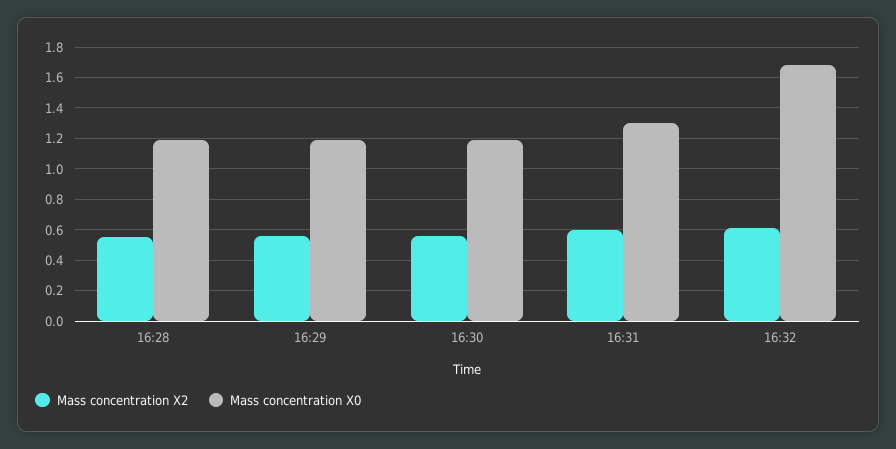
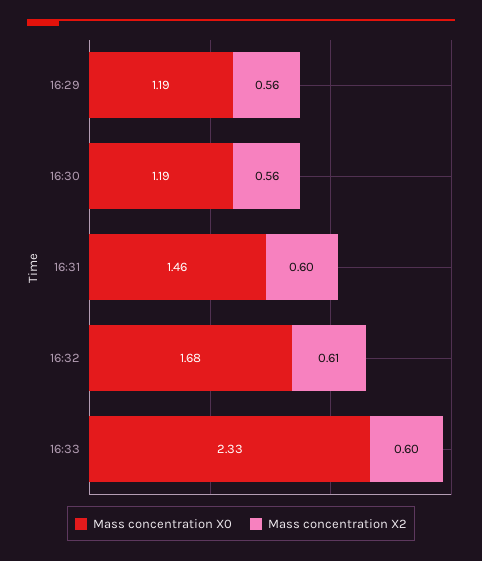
Mass concentration X2, 16:28: 0.55 -> none
Mass concentration X0, 16:28: 1.2 -> none
Mass concentration X0, 16:31: 1.3 -> 1.46
Mass concentration X0, 16:33: none -> 2.33
Mass concentration X2, 16:33: none -> 0.6

